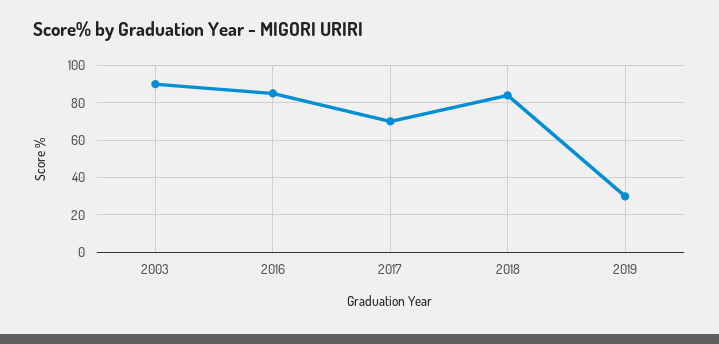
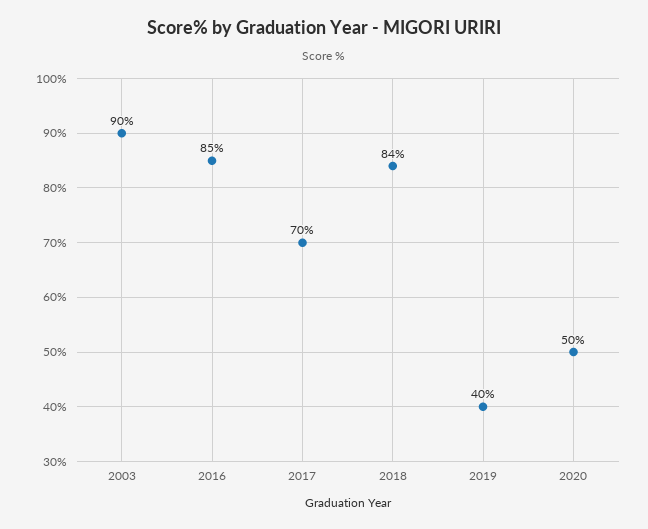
2019: 30 -> 40
2020: none -> 50

